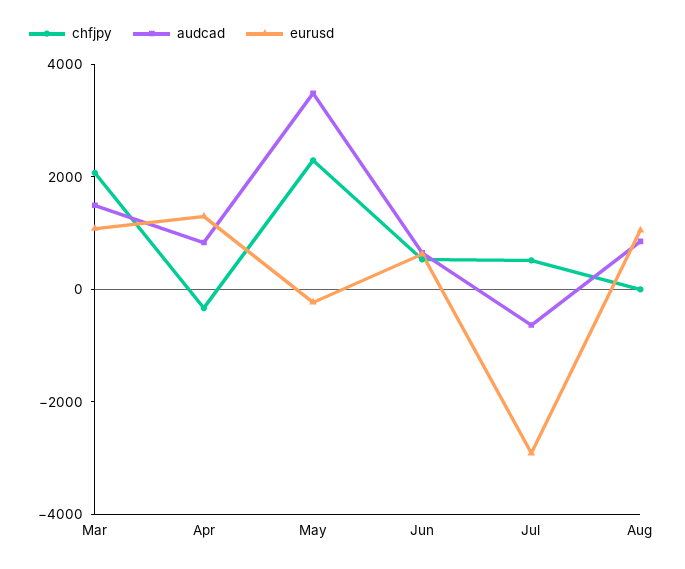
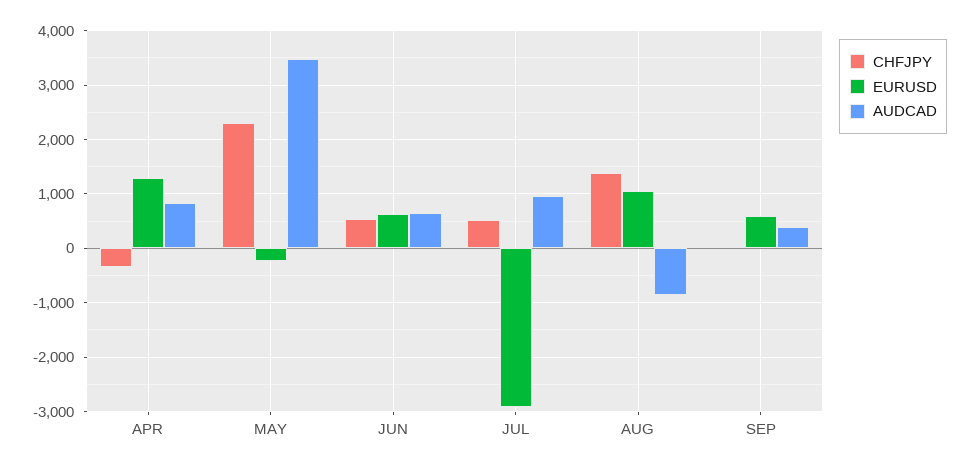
chfjpy, Mar: 2000 -> none
audcad, Mar: 1500 -> none
eurusd, Mar: 1000 -> none
audcad, Jul: -500 -> 1000
chfjpy, Aug: 0 -> 1400
audcad, Aug: 1000 -> -800
chfjpy, SEP: none -> 0
eurusd, SEP: none -> 600
audcad, SEP: none -> 400

